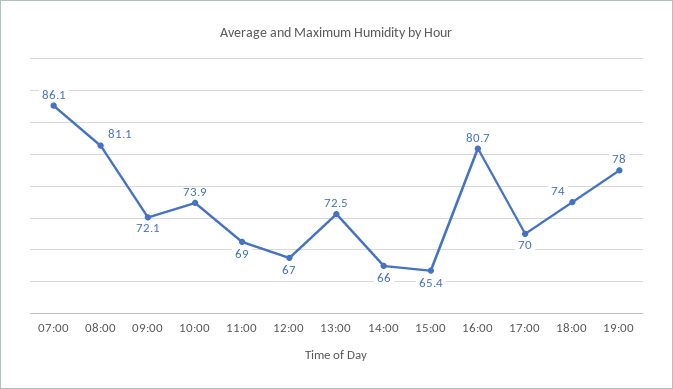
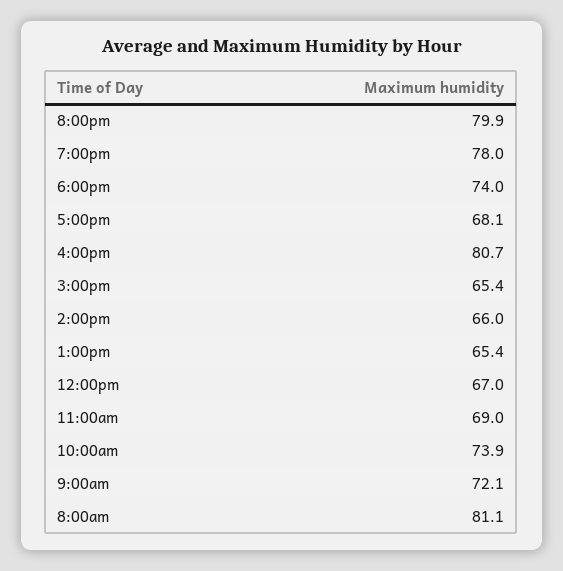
07:00: 86.1 -> none
13:00: 72.5 -> 65.4
17:00: 70 -> 68.1
8:00pm: none -> 79.9

